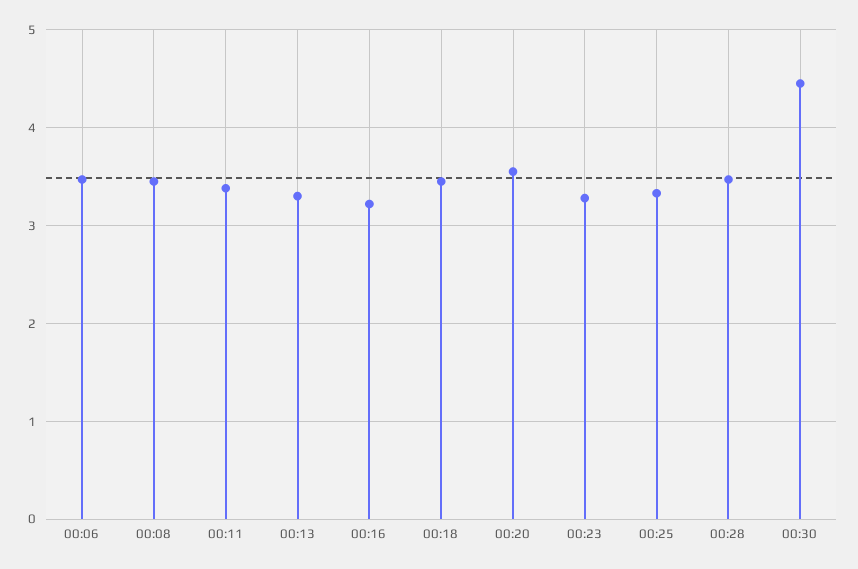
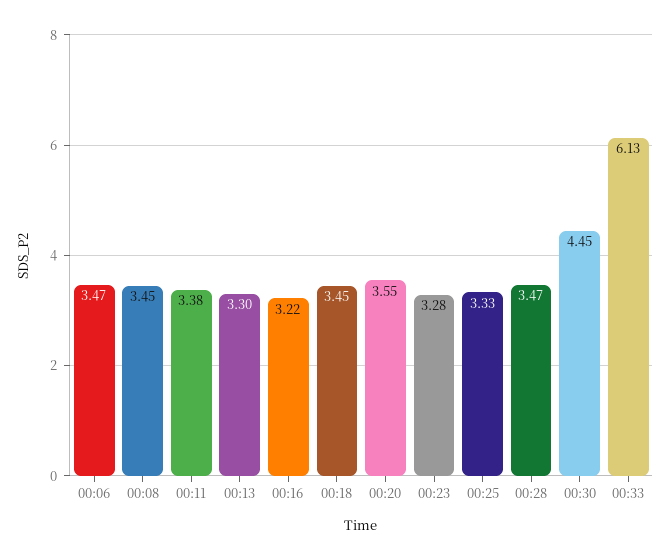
00:33: none -> 6.13

